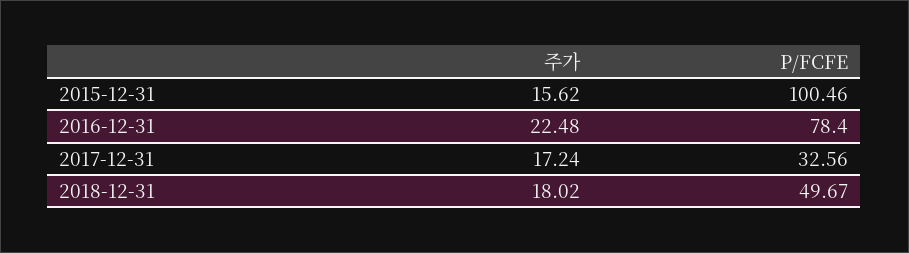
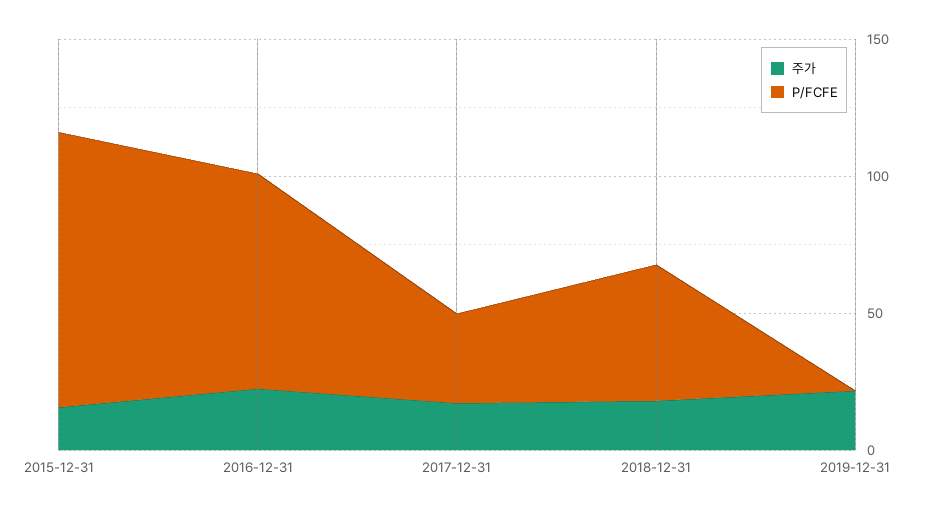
주가, 2019-12-31: none -> 20
P/FCFE, 2019-12-31: none -> 0

